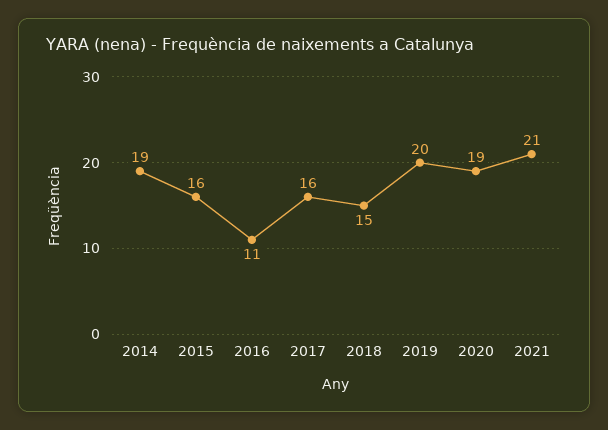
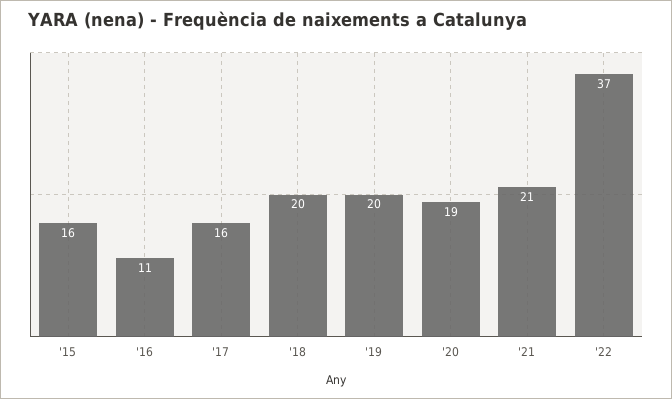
2014: 19 -> none
2018: 15 -> 20
'22: none -> 37

